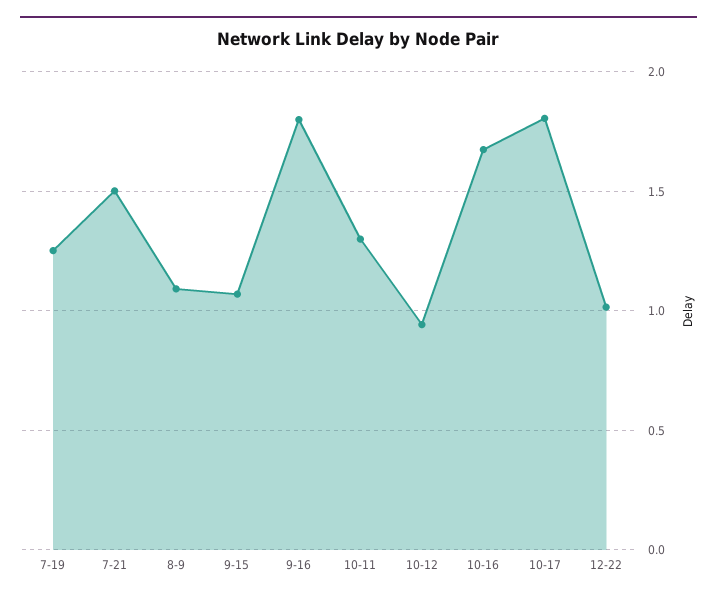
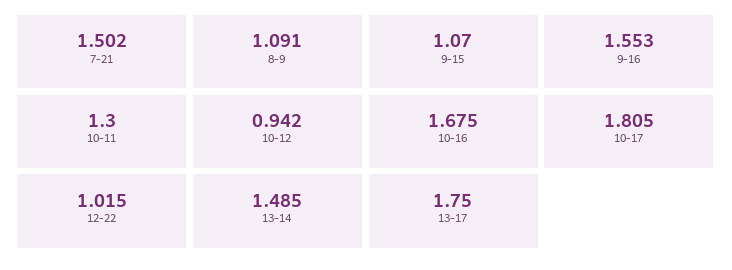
7-19: 1.25 -> none
9-16: 1.8 -> 1.553
13-14: none -> 1.485
13-17: none -> 1.75

